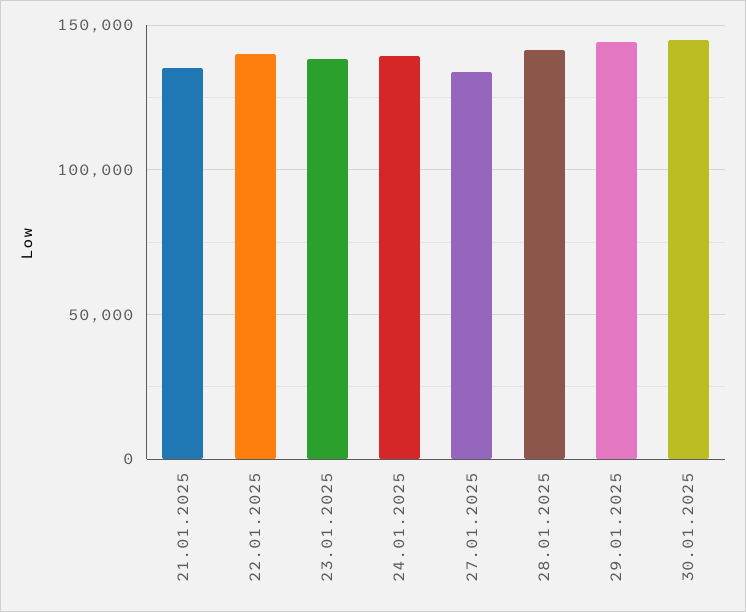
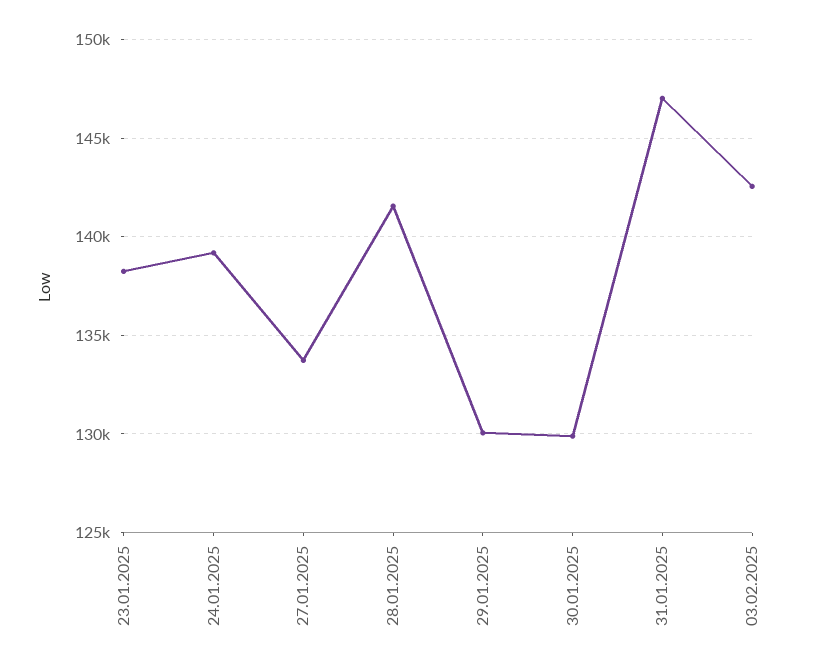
21.01.2025: 135000 -> none
22.01.2025: 140000 -> none
29.01.2025: 145000 -> 130000
30.01.2025: 145000 -> 130000
31.01.2025: none -> 147000
03.02.2025: none -> 142500

